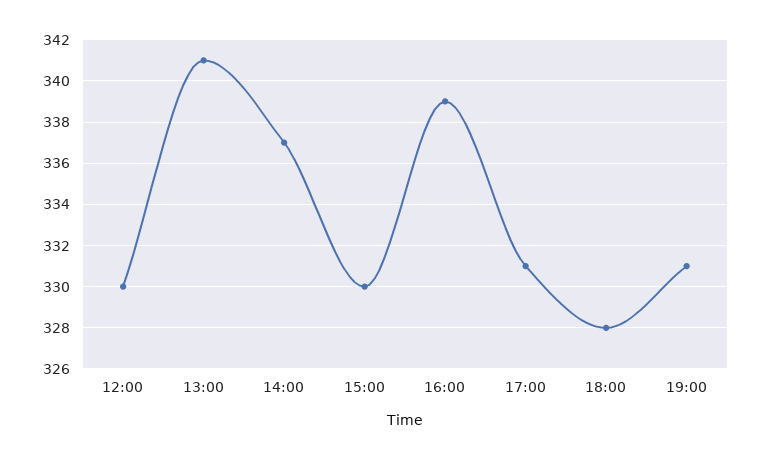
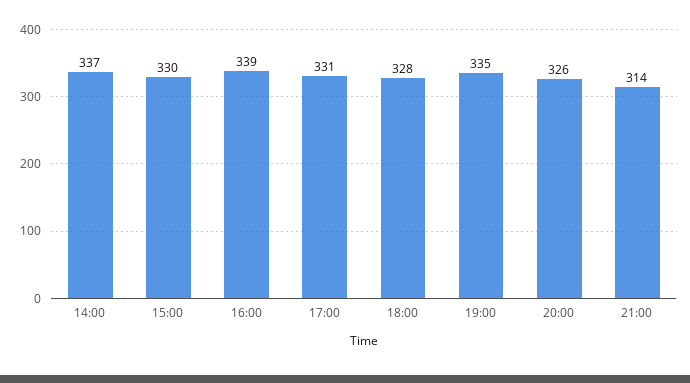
12:00: 330 -> none
13:00: 341 -> none
19:00: 331 -> 335
20:00: none -> 326
21:00: none -> 314

